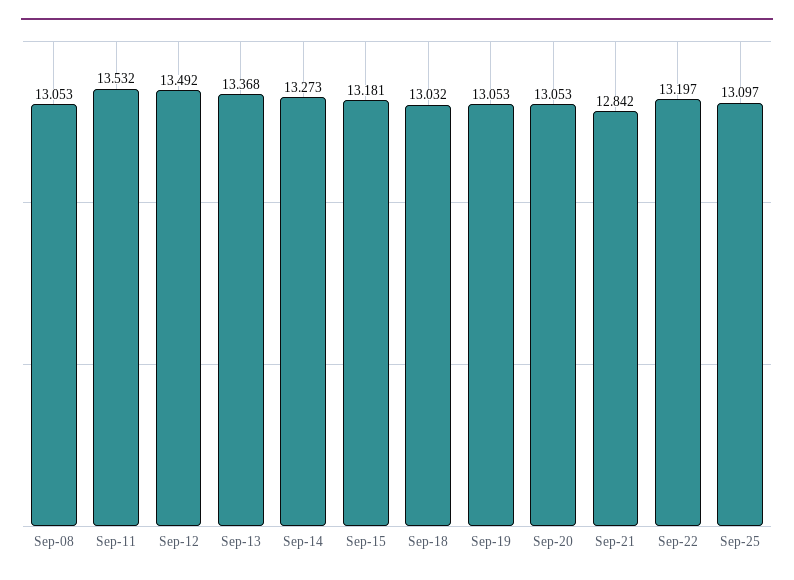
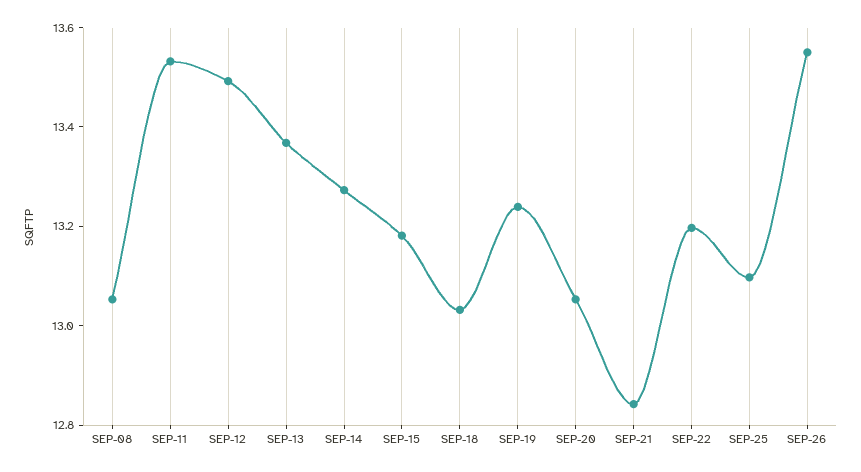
Sep-19: 13.053 -> 13.25
SEP-26: none -> 13.55

